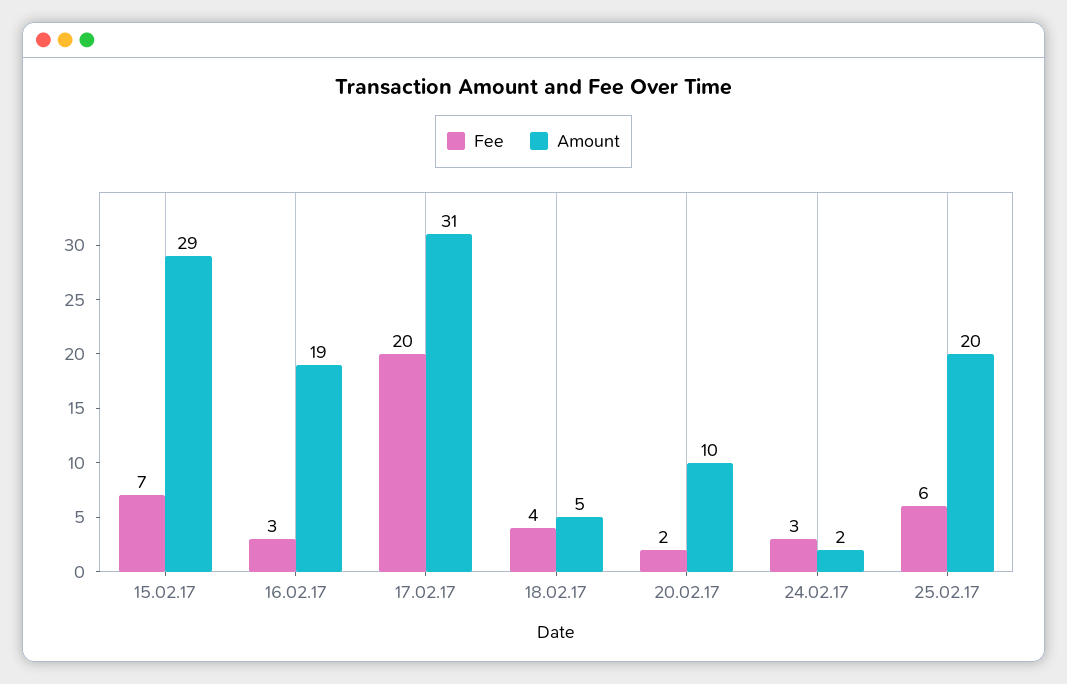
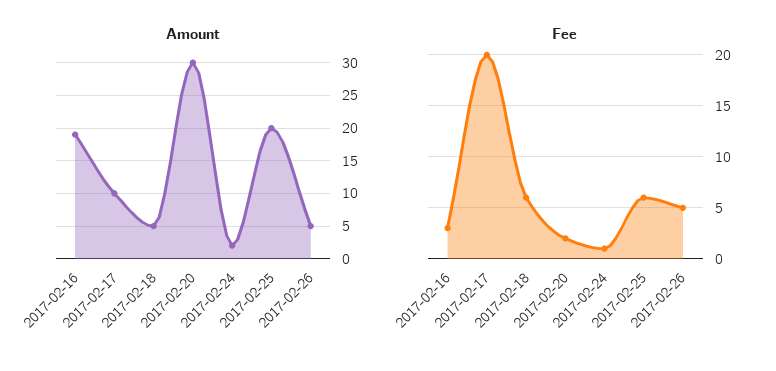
Fee, 15.02.17: 7 -> none
Amount, 15.02.17: 29 -> none
Amount, 17.02.17: 31 -> 10
Fee, 18.02.17: 4 -> 6
Amount, 20.02.17: 10 -> 30
Fee, 24.02.17: 3 -> 1
Amount, 2017-02-26: none -> 5
Fee, 2017-02-26: none -> 5

